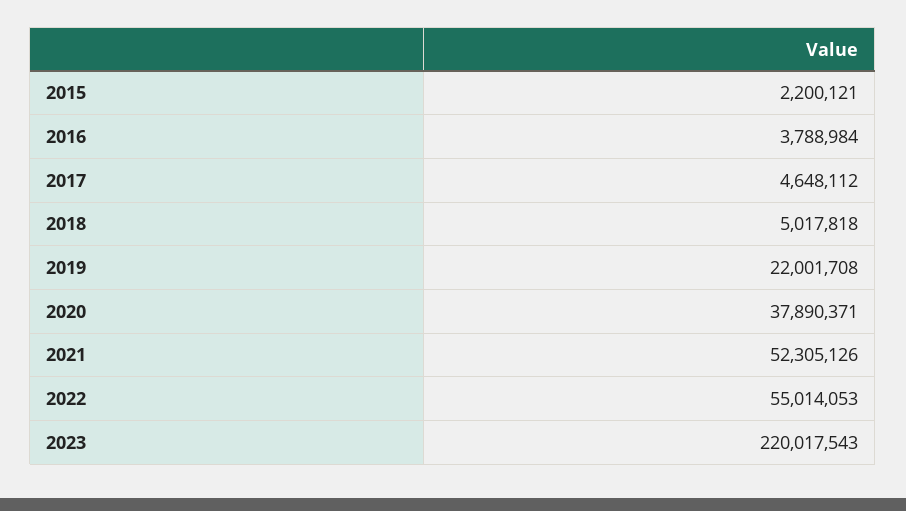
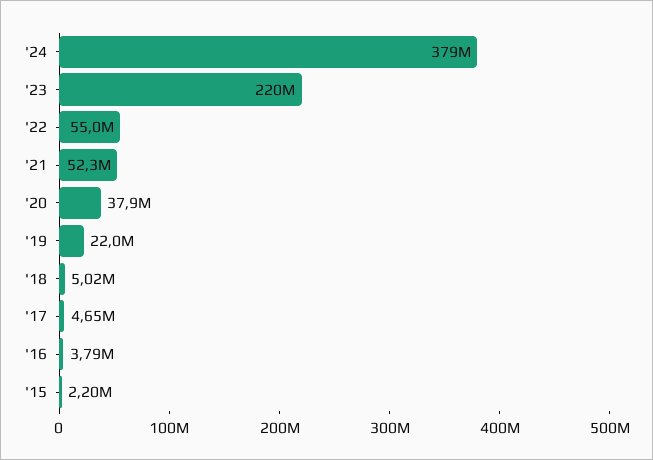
'24: none -> 379000000

